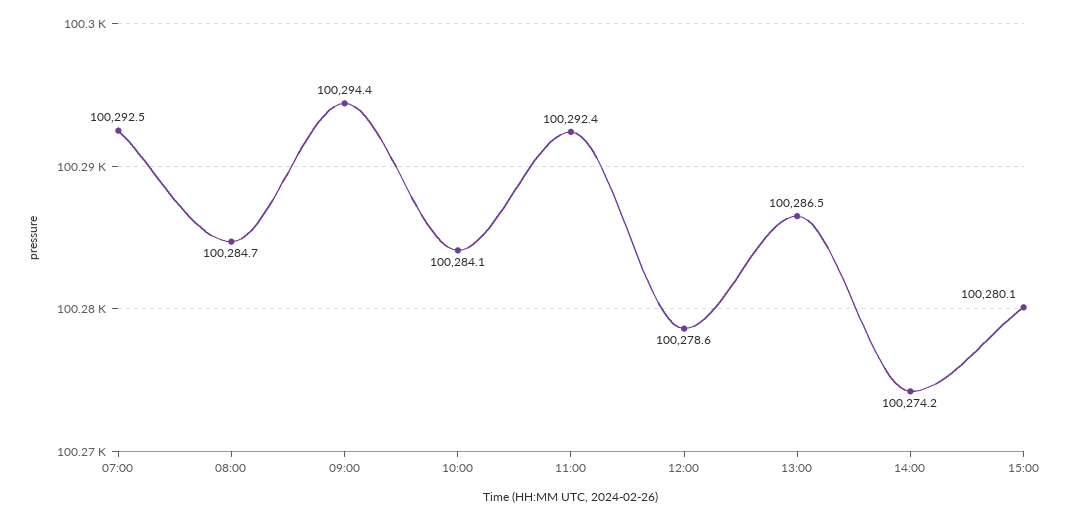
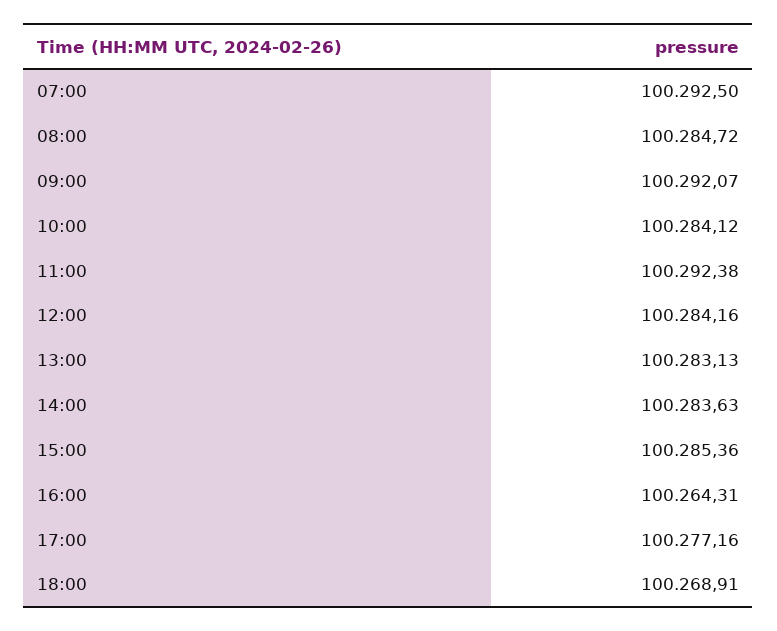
09:00: 100294.4 -> 100292.07
12:00: 100278.6 -> 100284.16
13:00: 100286.5 -> 100283.13
14:00: 100274.2 -> 100283.63
15:00: 100280.1 -> 100285.36
16:00: none -> 100264.31
17:00: none -> 100277.16
18:00: none -> 100268.91

